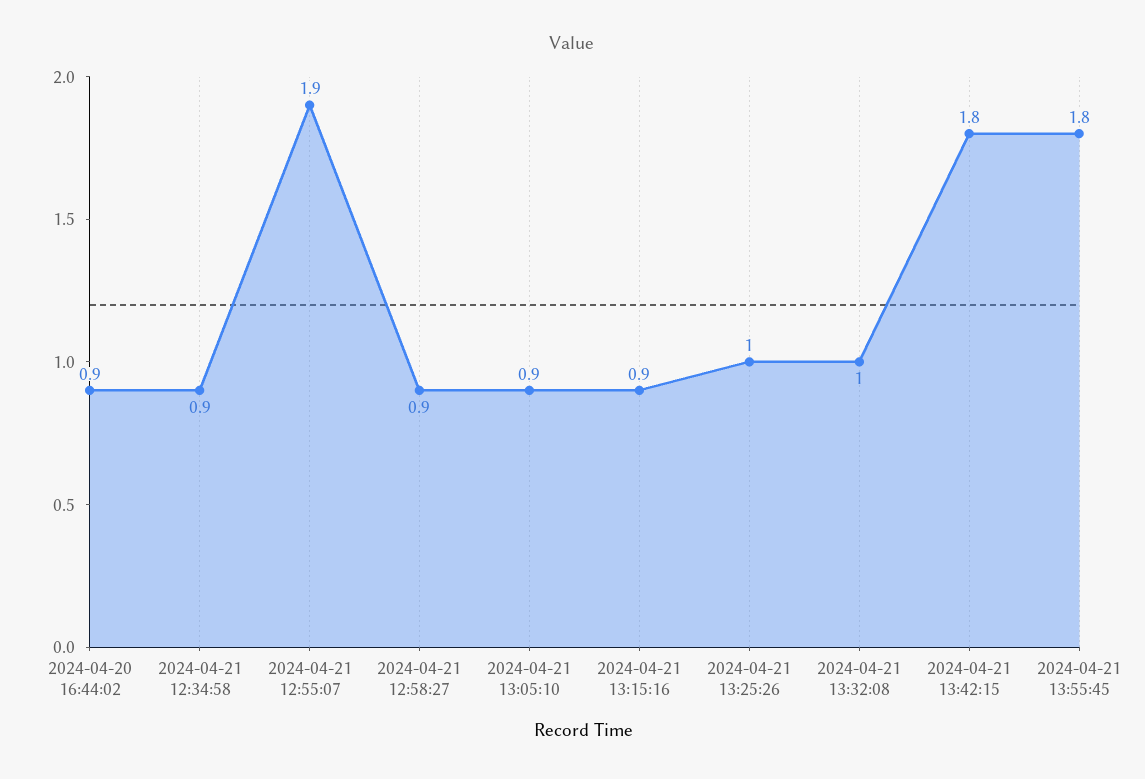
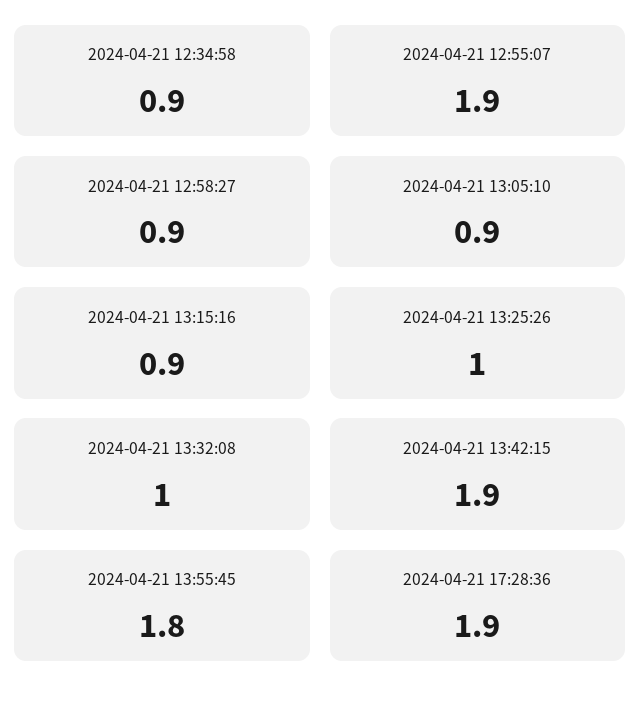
2024-04-20 16:44:02: 0.9 -> none
2024-04-21 13:42:15: 1.8 -> 1.9
2024-04-21 17:28:36: none -> 1.9

